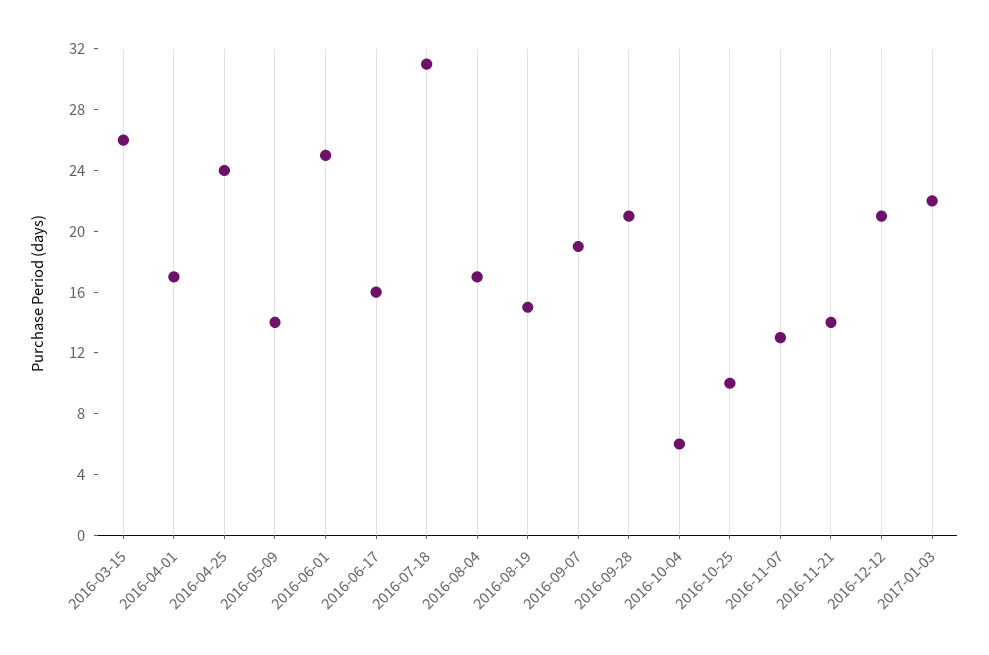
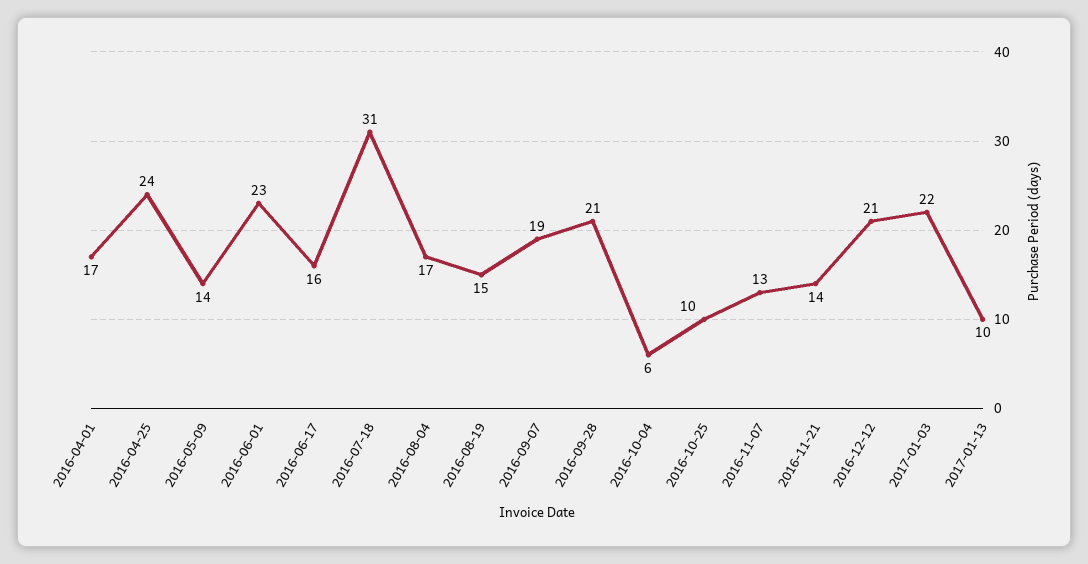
2016-03-15: 26 -> none
2016-06-01: 25 -> 23
2017-01-13: none -> 10

